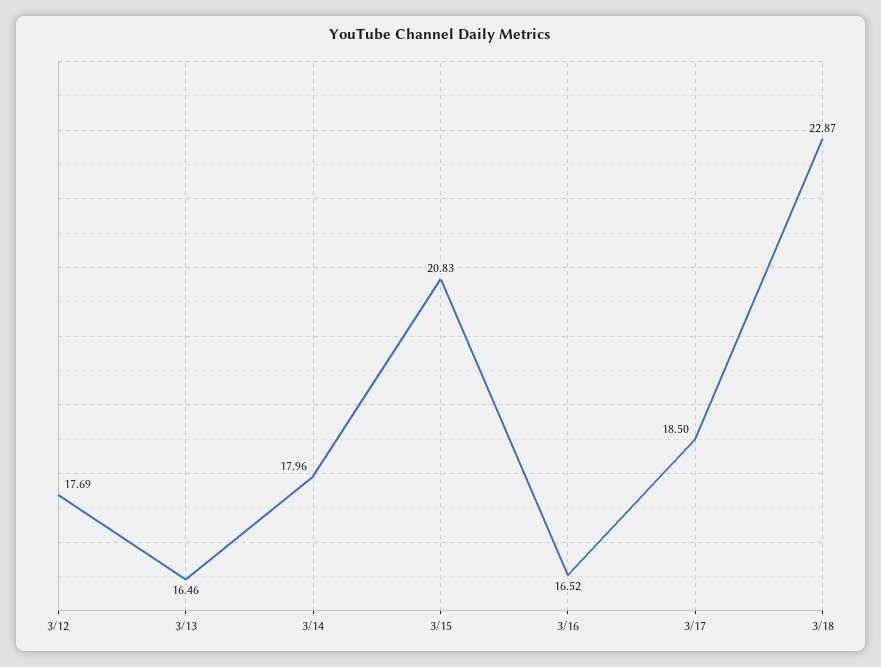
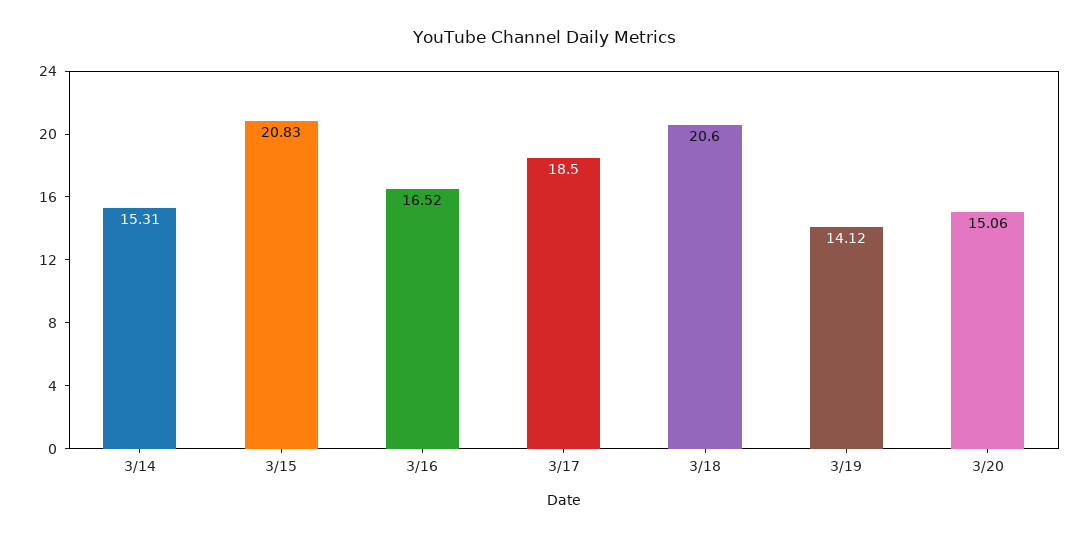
3/12: 17.69 -> none
3/13: 16.46 -> none
3/14: 17.96 -> 15.31
3/18: 22.87 -> 20.6
3/19: none -> 14.12
3/20: none -> 15.06

